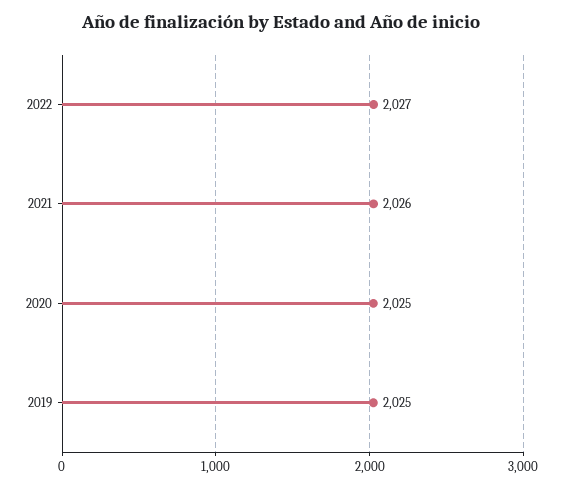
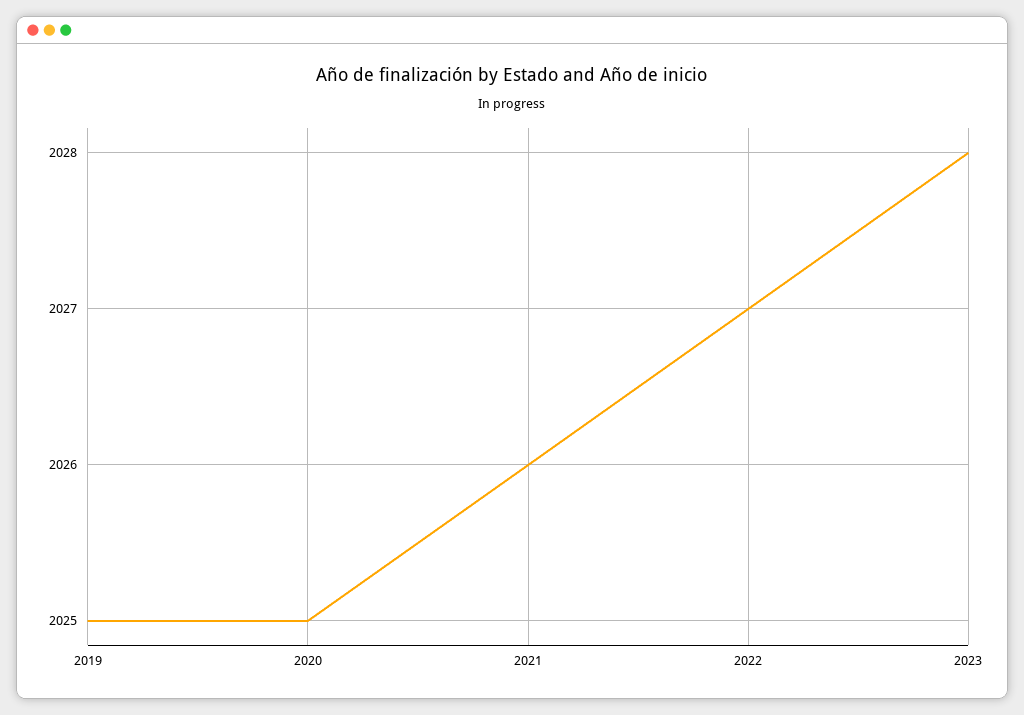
2023: none -> 2028

